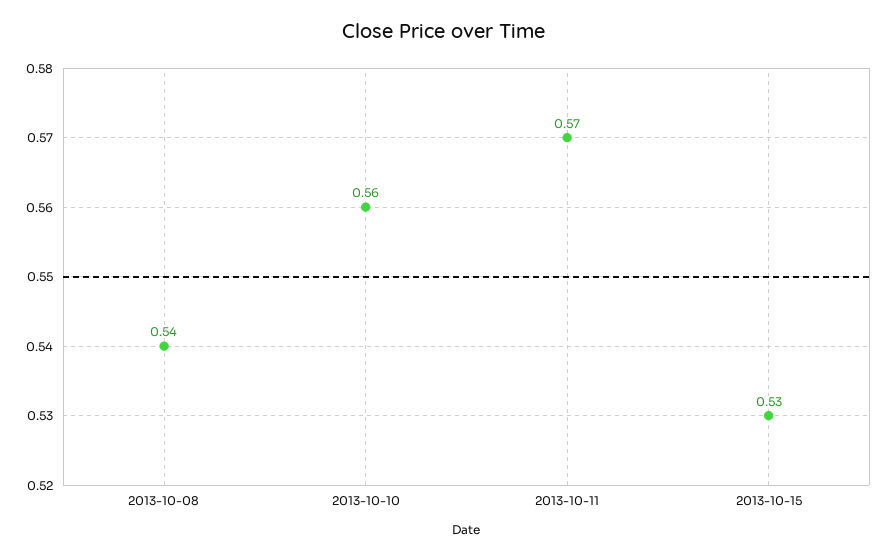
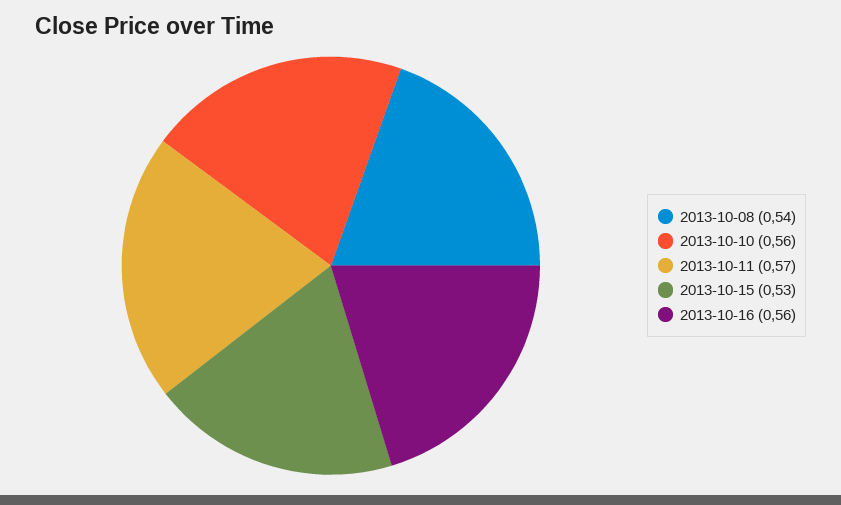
2013-10-16: none -> 0.56

